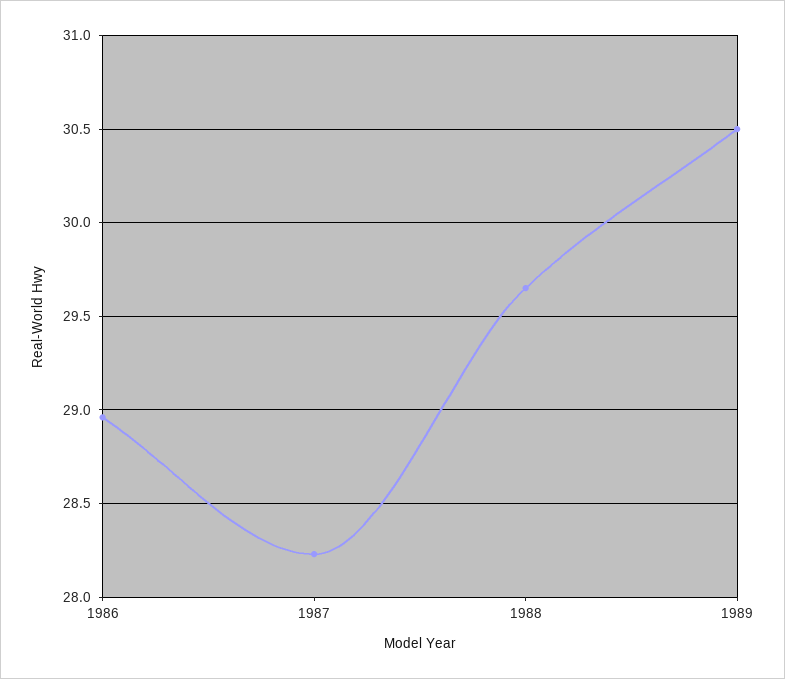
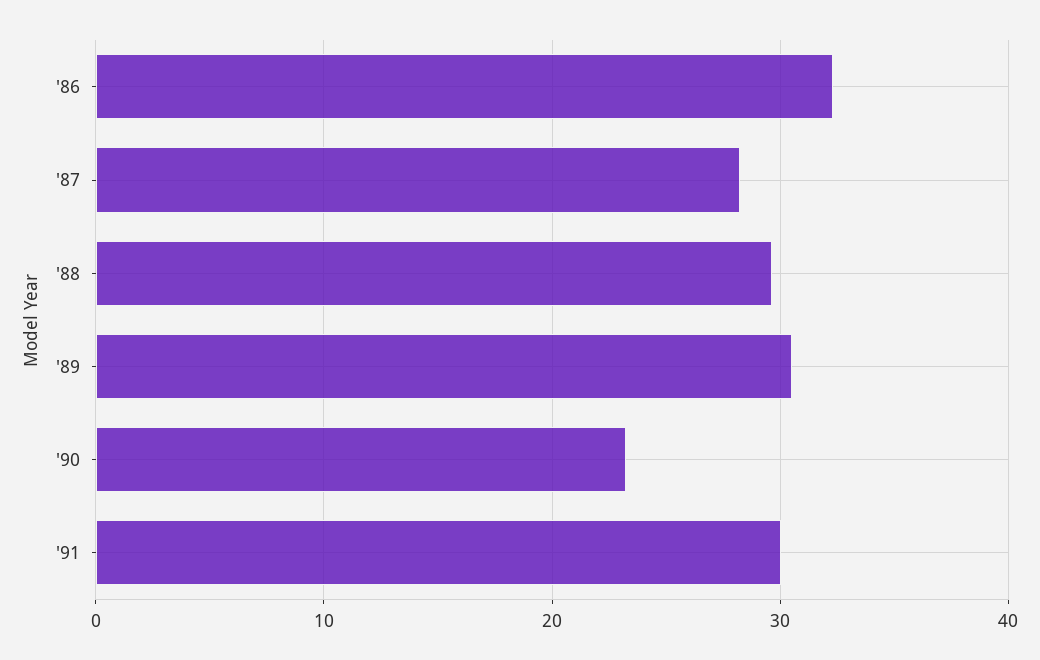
1986: 28.95 -> 32
'90: none -> 23
'91: none -> 30

